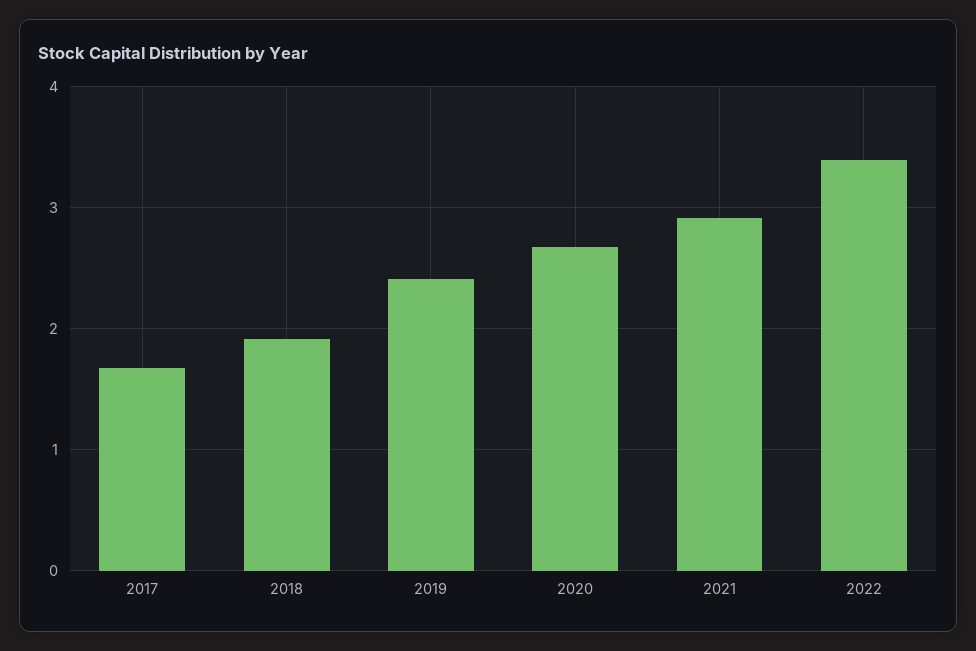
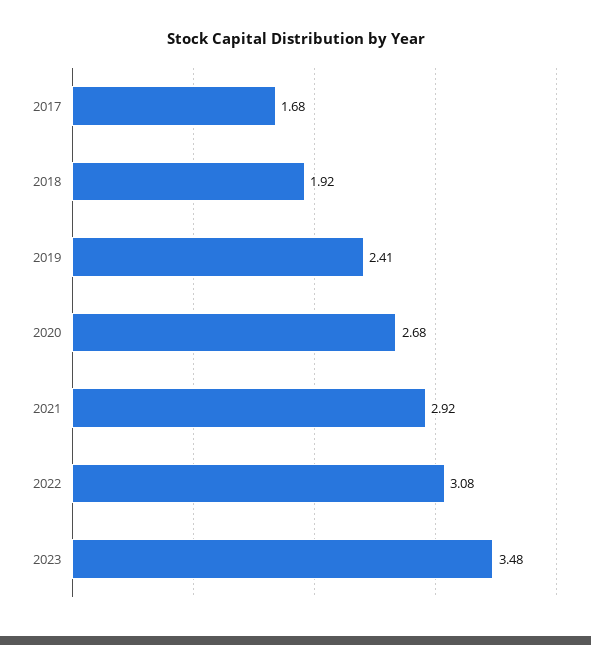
2022: 3.4 -> 3.08
2023: none -> 3.48

